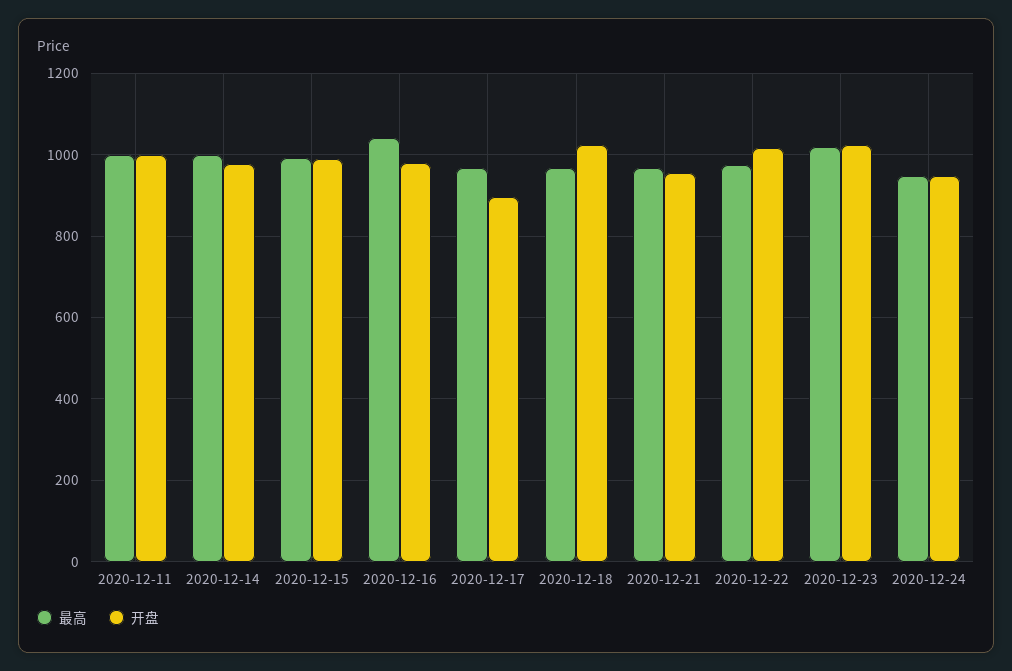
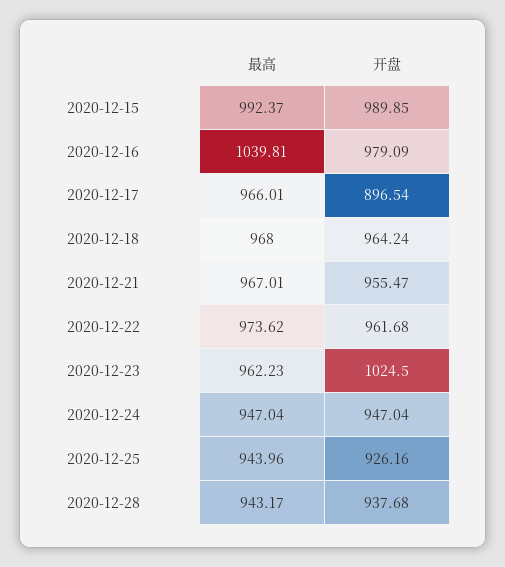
最高, 2020-12-11: 1000 -> none
开盘, 2020-12-11: 1000 -> none
最高, 2020-12-14: 1000 -> none
开盘, 2020-12-14: 980 -> none
开盘, 2020-12-18: 1020 -> 964.24
开盘, 2020-12-22: 1020 -> 961.68
最高, 2020-12-23: 1020 -> 962.23
最高, 2020-12-25: none -> 943.96
开盘, 2020-12-25: none -> 926.16
最高, 2020-12-28: none -> 943.17
开盘, 2020-12-28: none -> 937.68

